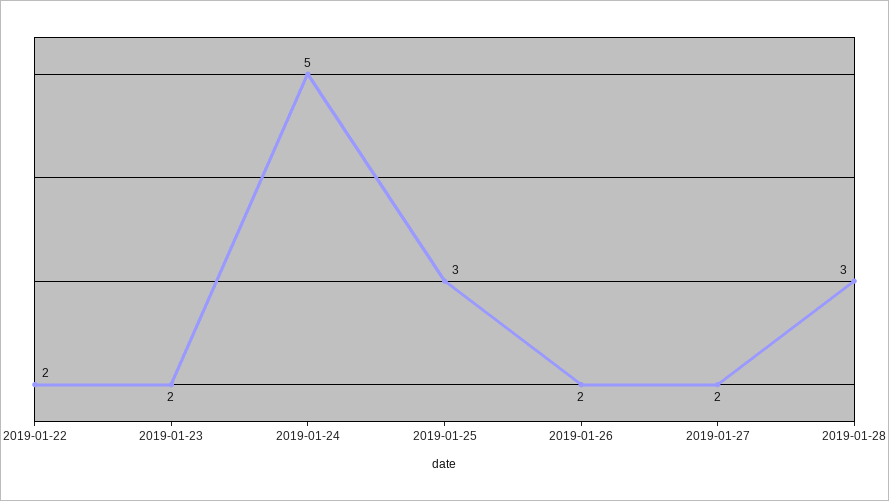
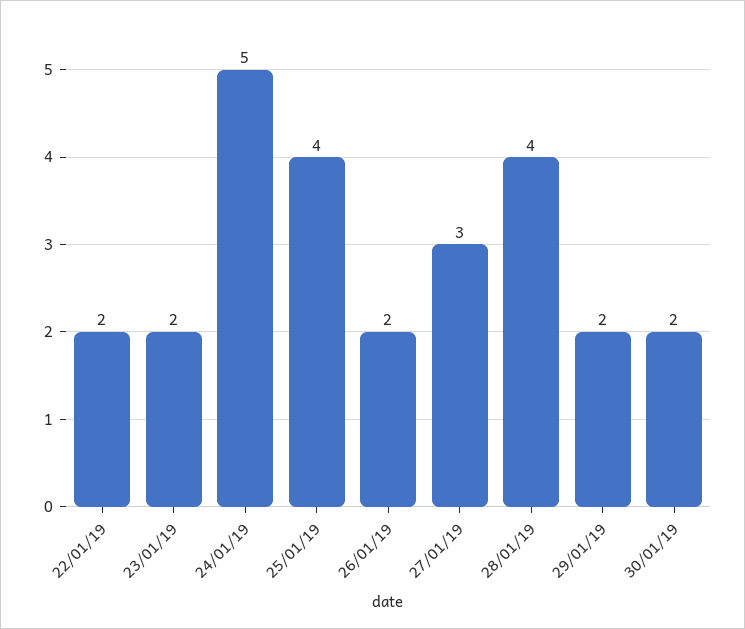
2019-01-25: 3 -> 4
2019-01-27: 2 -> 3
2019-01-28: 3 -> 4
29/01/19: none -> 2
30/01/19: none -> 2

